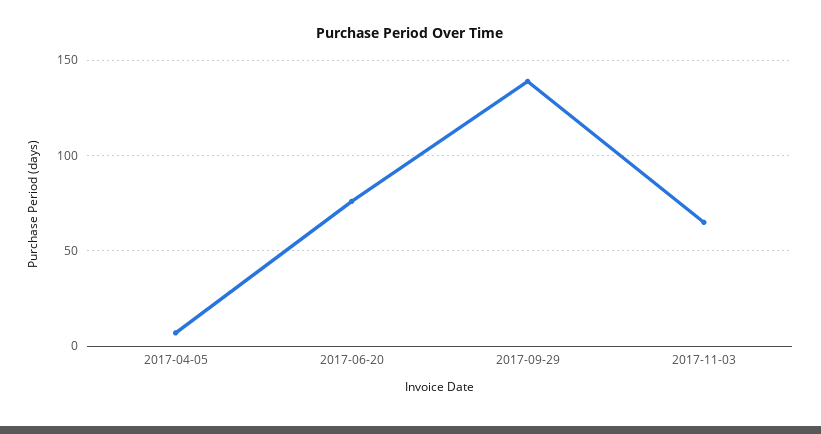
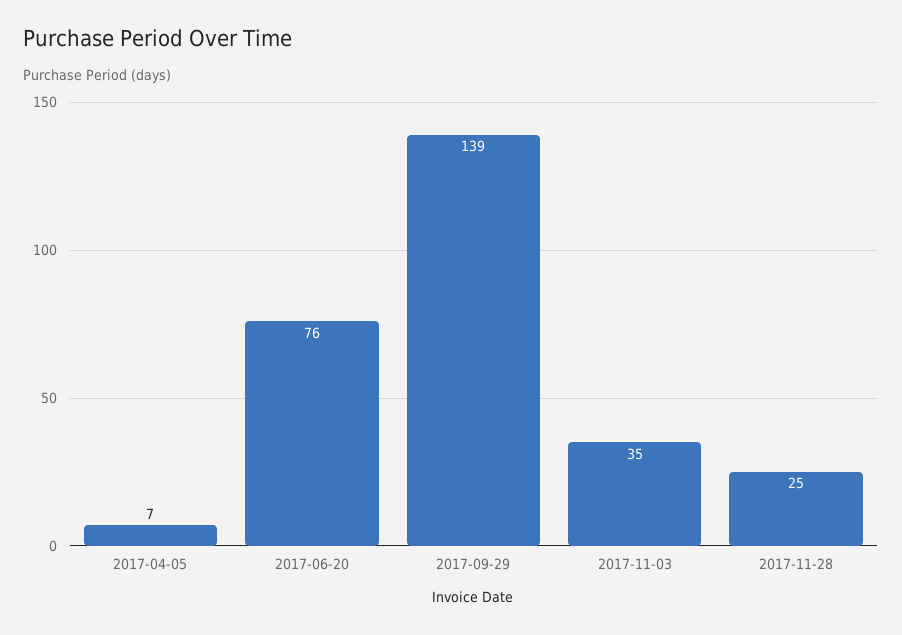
2017-11-03: 65 -> 35
2017-11-28: none -> 25

